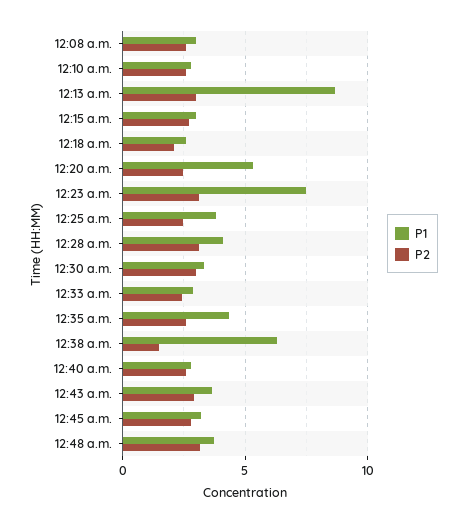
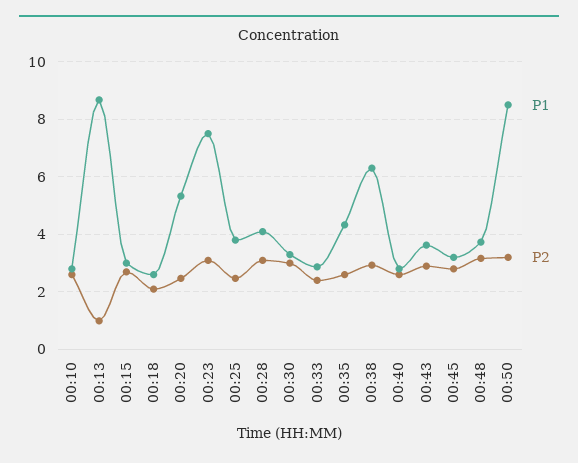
P1, 12:08 a.m.: 3 -> none
P2, 12:08 a.m.: 2.5 -> none
P2, 12:13 a.m.: 3 -> 1
P2, 12:38 a.m.: 1.5 -> 3
P1, 00:50: none -> 8.5
P2, 00:50: none -> 3.25

